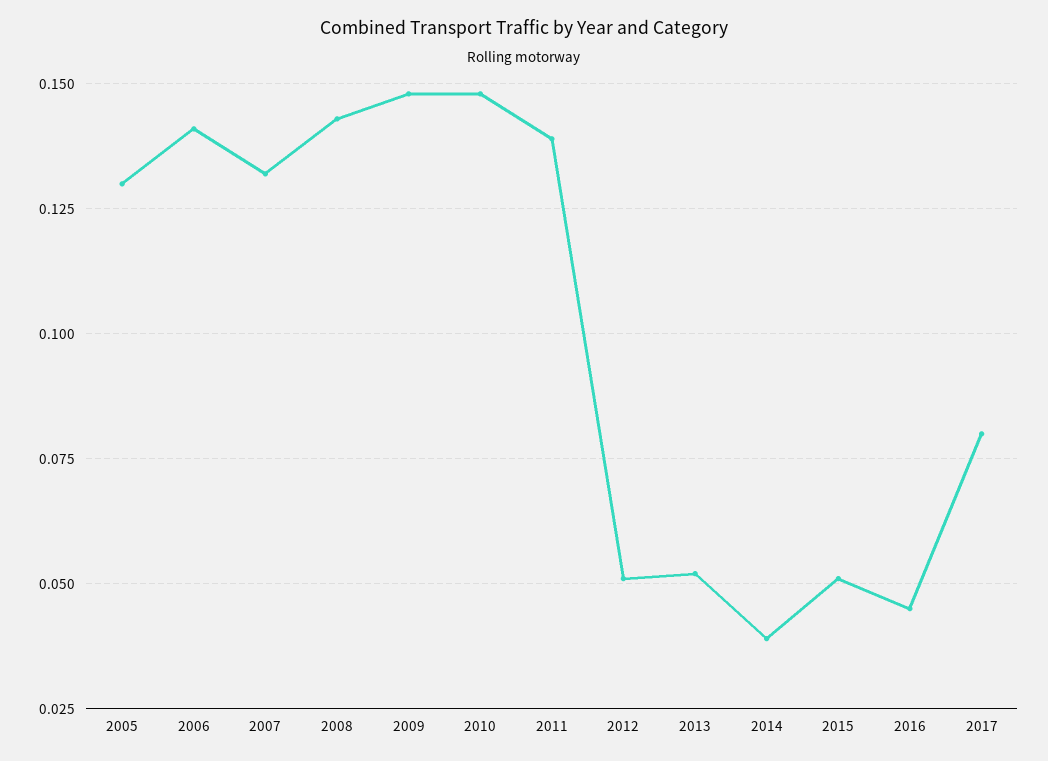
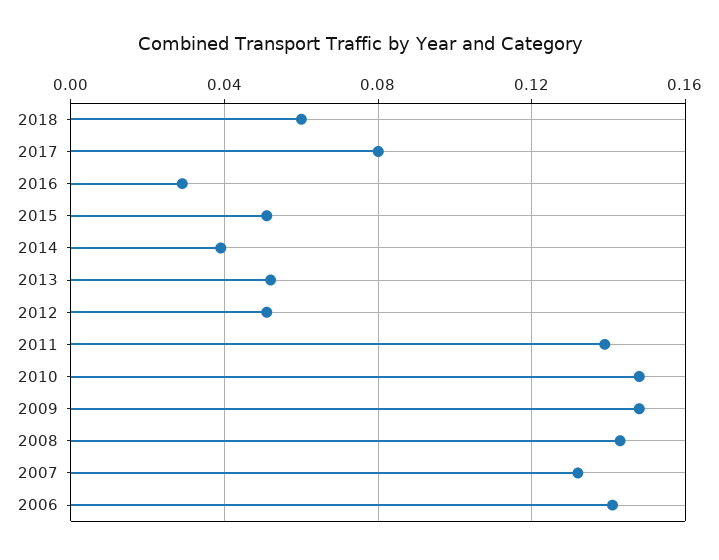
2005: 0.13 -> none
2016: 0.045 -> 0.03
2018: none -> 0.06

